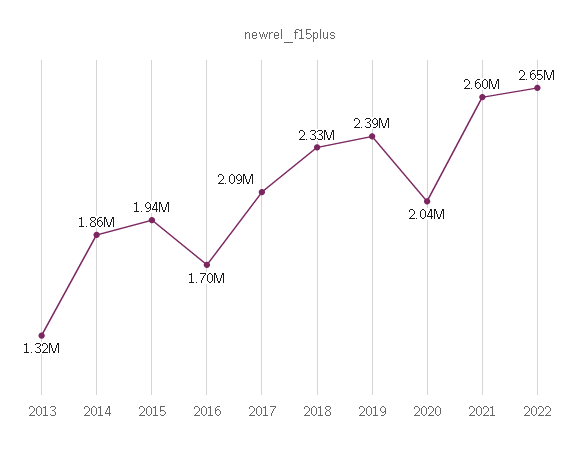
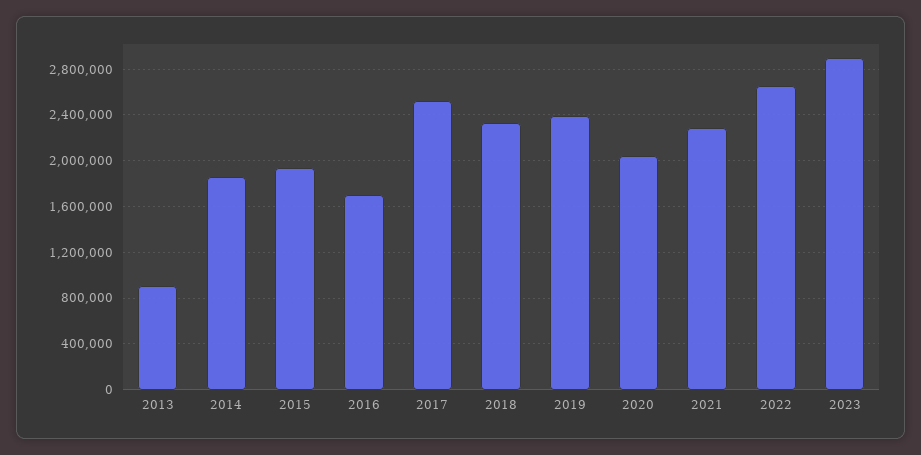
2013: 1320000 -> 900000
2017: 2090000 -> 2500000
2021: 2600000 -> 2300000
2023: none -> 2900000

